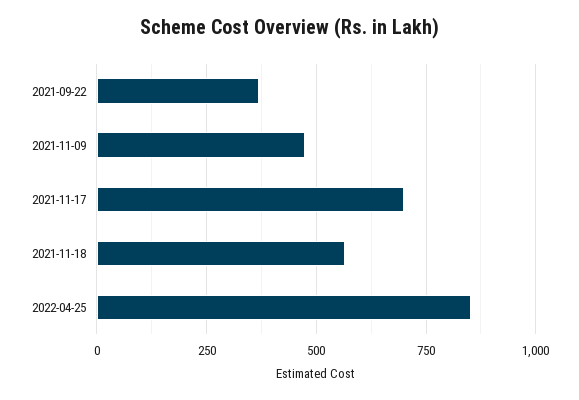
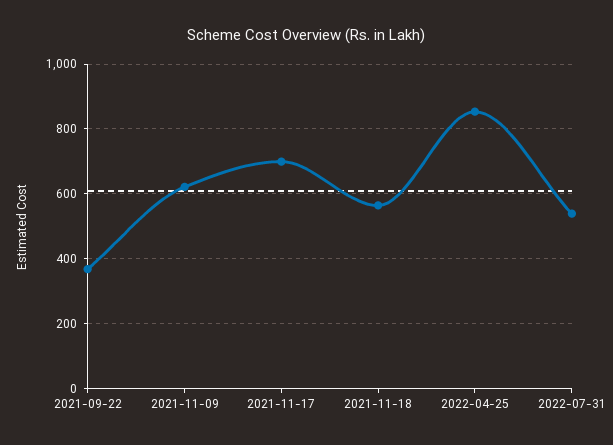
2021-11-09: 475 -> 620
2022-07-31: none -> 540

